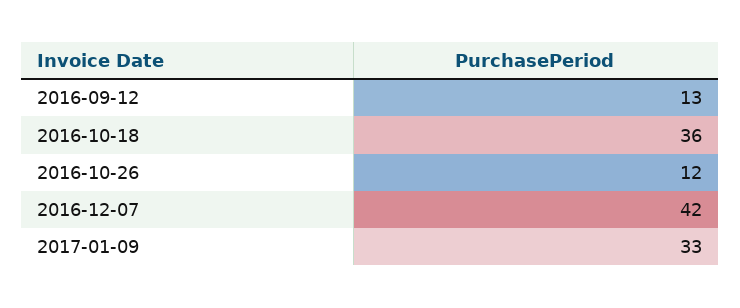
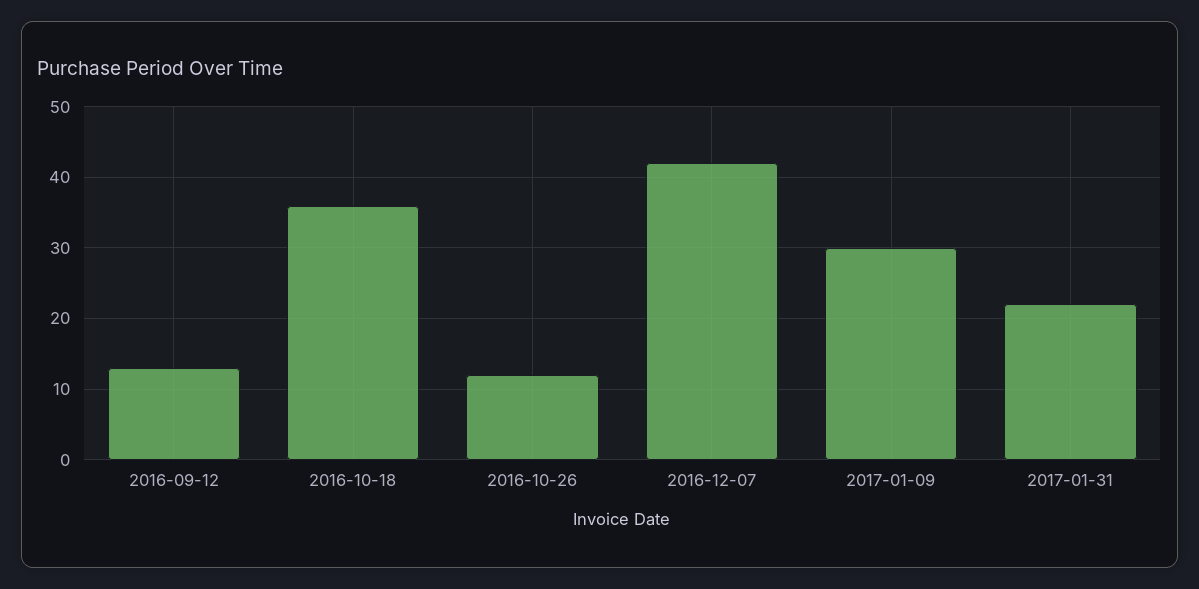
2017-01-09: 33 -> 30
2017-01-31: none -> 22

